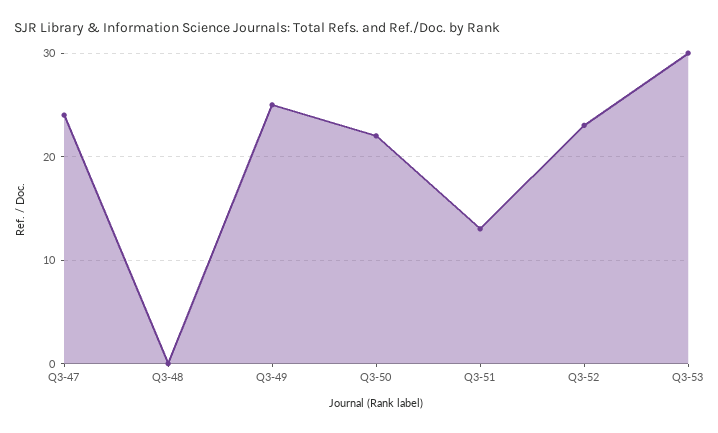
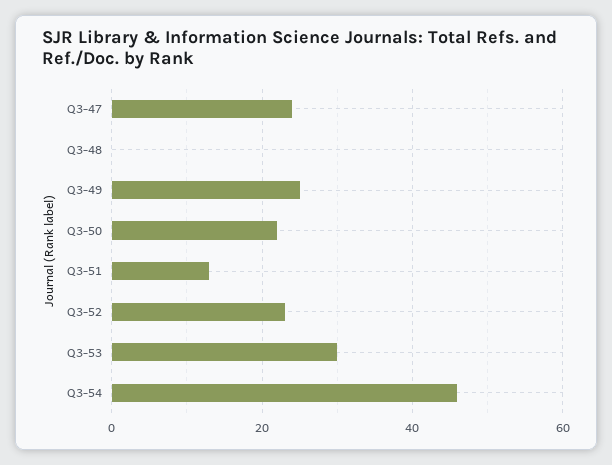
Q3-54: none -> 45

